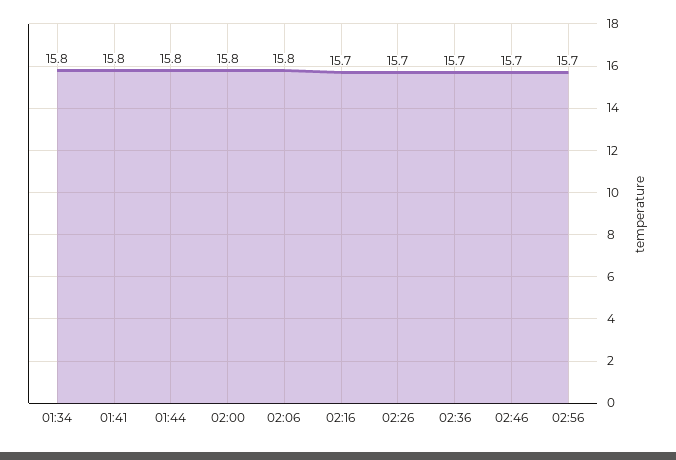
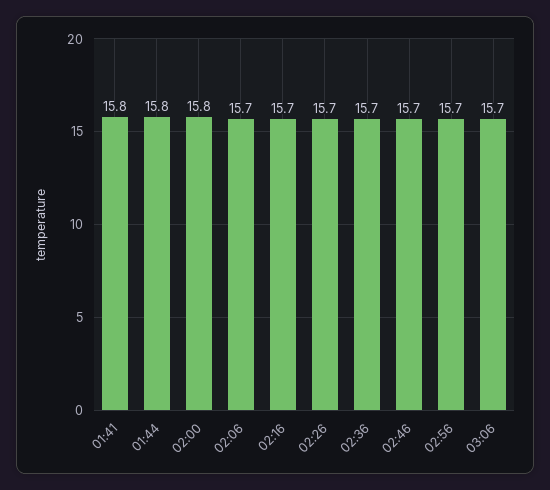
01:34: 15.8 -> none
02:06: 15.8 -> 15.7
03:06: none -> 15.7

